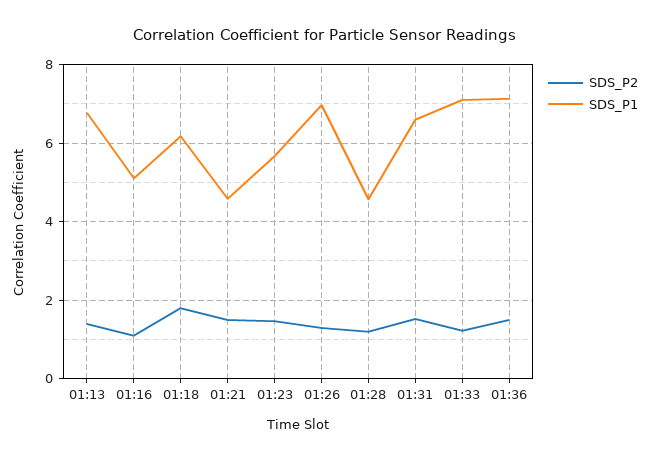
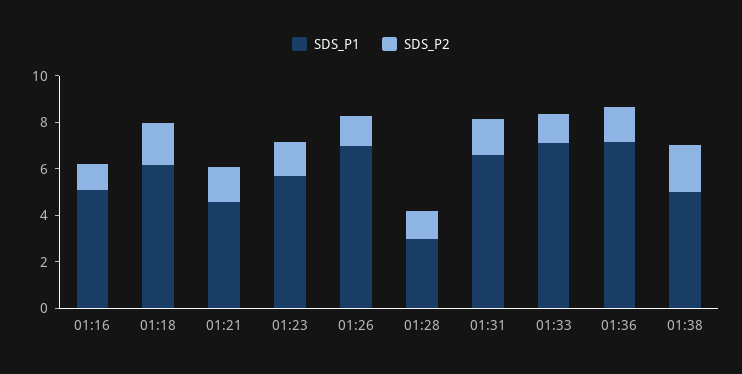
SDS_P2, 01:13: 1.4 -> none
SDS_P1, 01:13: 6.8 -> none
SDS_P1, 01:28: 4.6 -> 3
SDS_P1, 01:38: none -> 5
SDS_P2, 01:38: none -> 2

